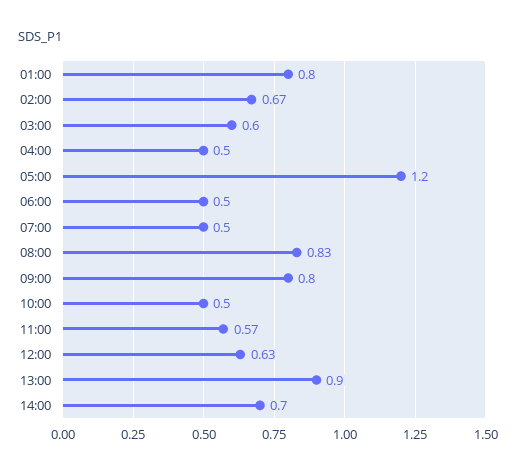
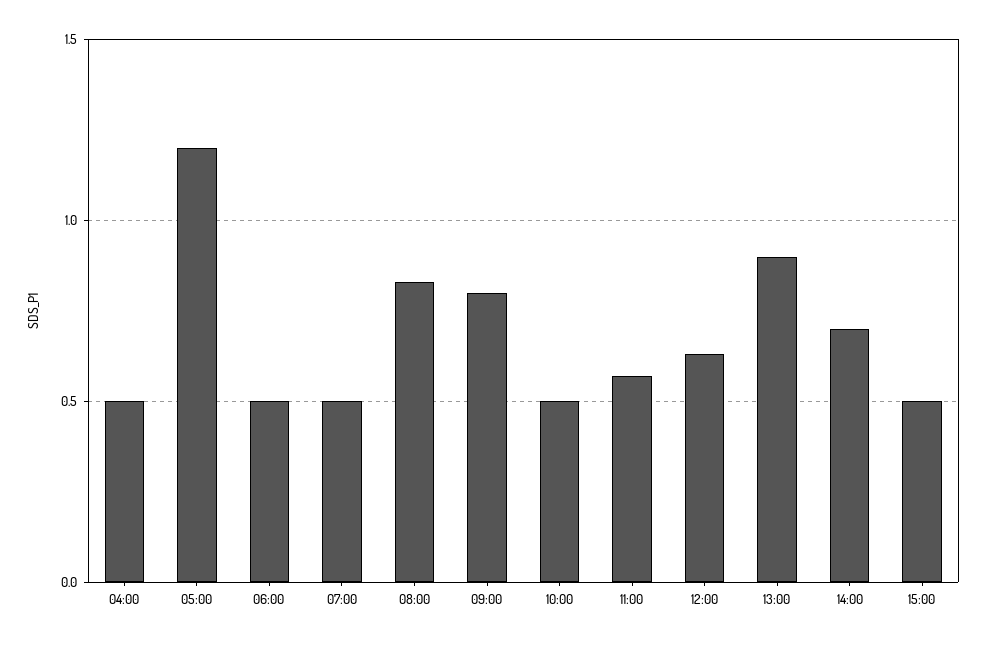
01:00: 0.8 -> none
02:00: 0.67 -> none
03:00: 0.6 -> none
15:00: none -> 0.5

